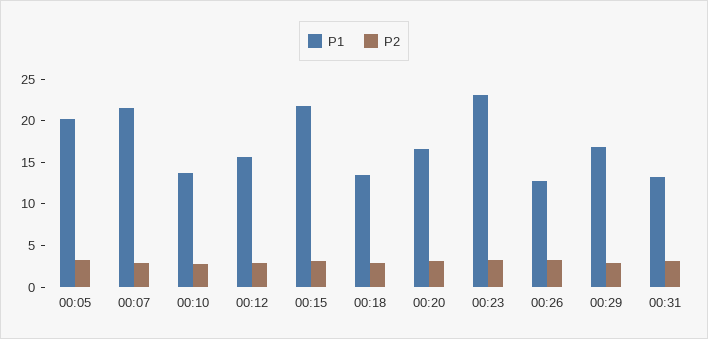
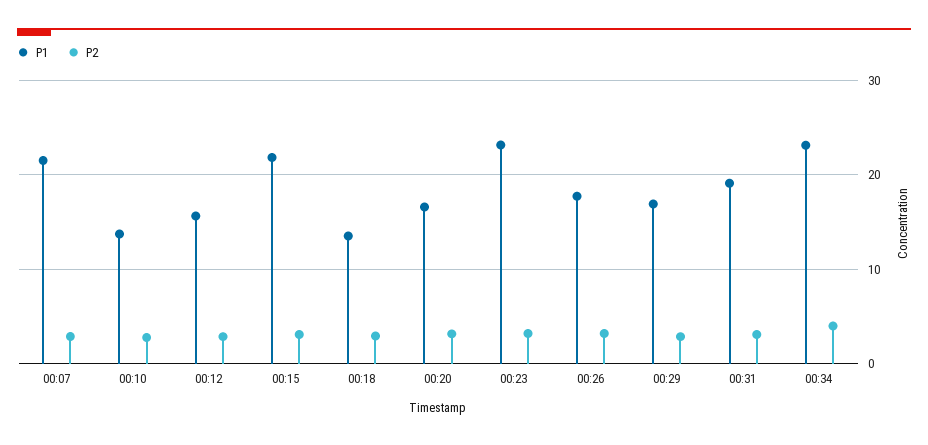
P1, 00:05: 20 -> none
P2, 00:05: 3 -> none
P1, 00:26: 13 -> 18
P1, 00:31: 13 -> 19
P1, 00:34: none -> 23
P2, 00:34: none -> 4

